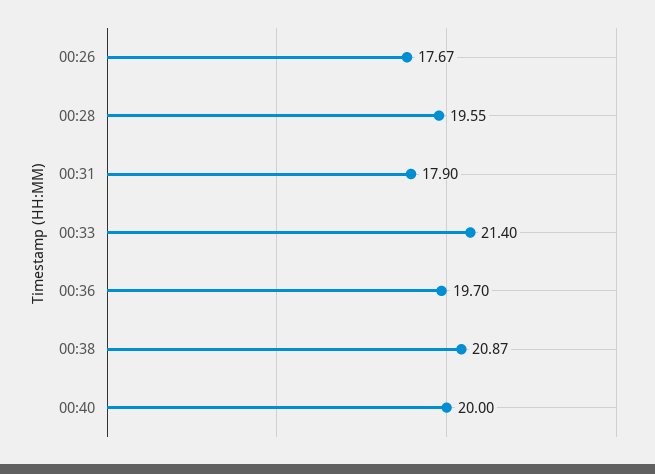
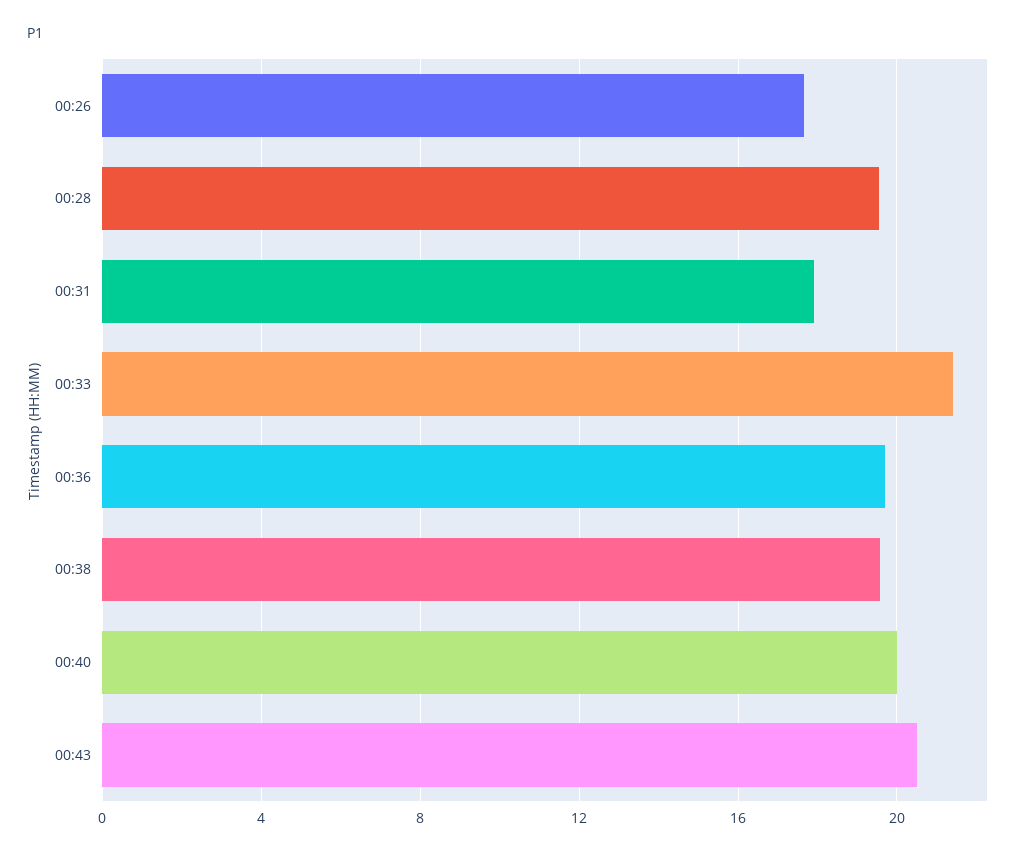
00:38: 20.87 -> 19.5
00:43: none -> 20.5

